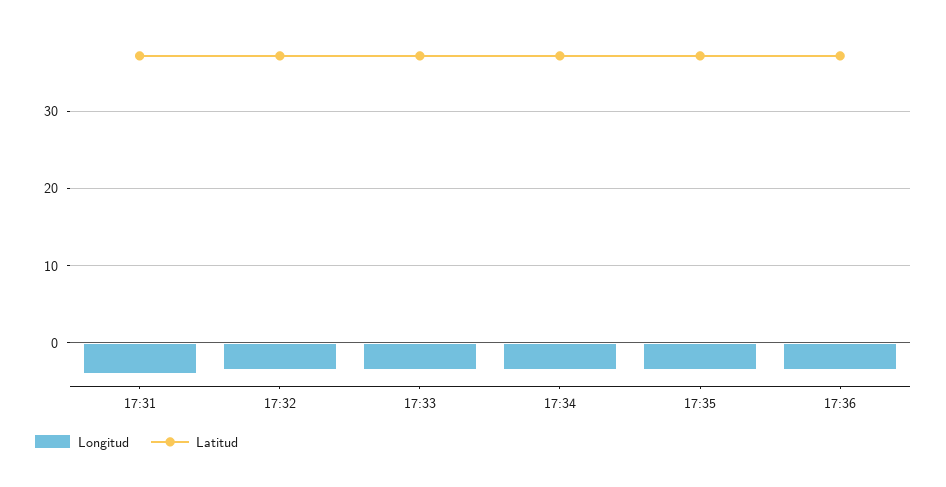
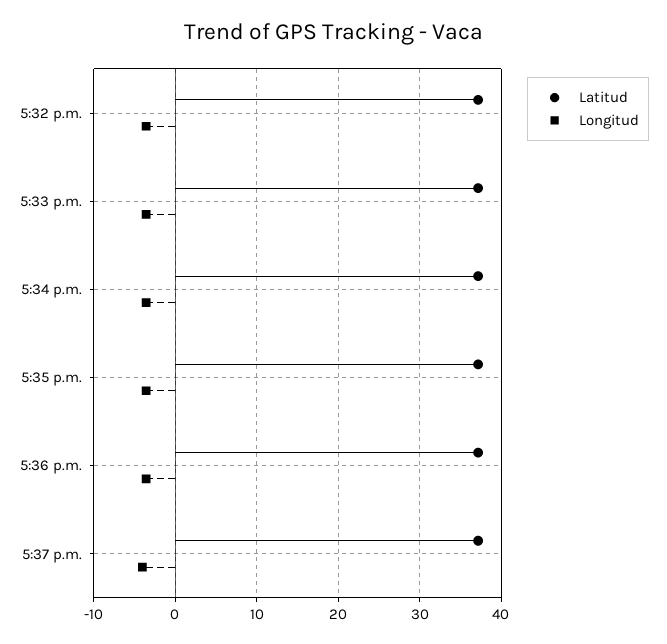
Longitud, 17:31: -4 -> none
Latitud, 17:31: 37 -> none
Latitud, 5:37 p.m.: none -> 37
Longitud, 5:37 p.m.: none -> -4

